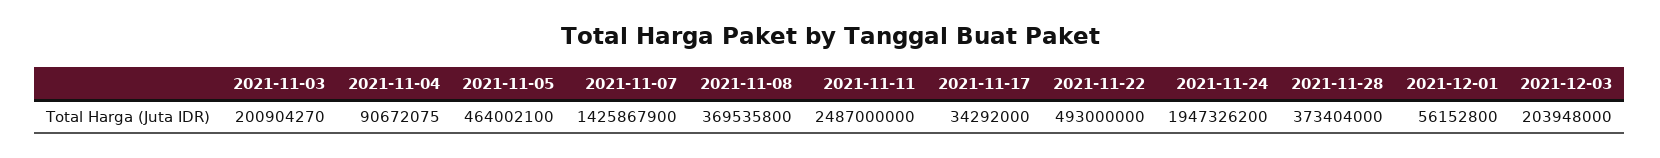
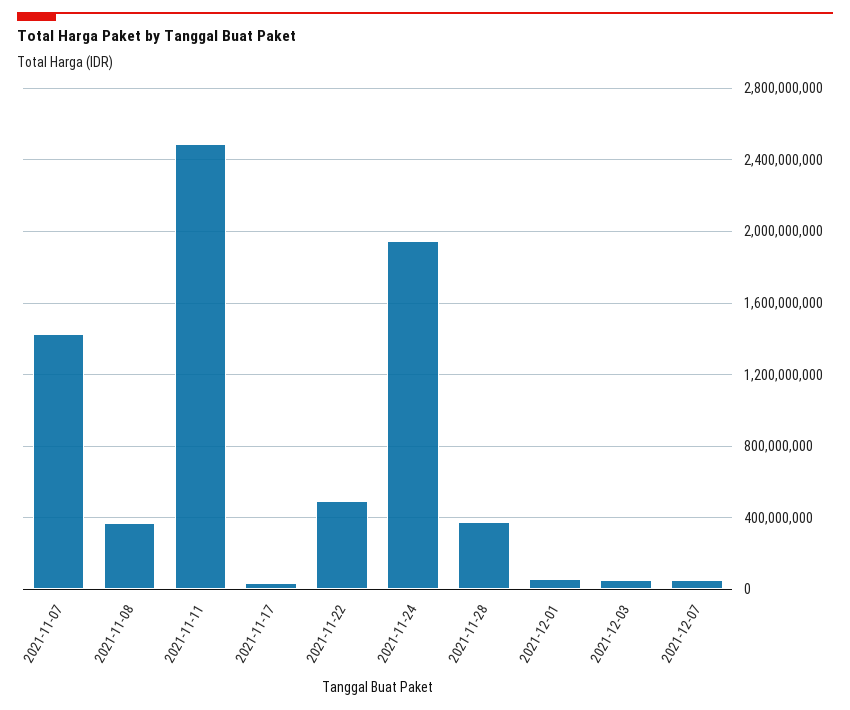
2021-11-03: 200904270 -> none
2021-11-04: 90672075 -> none
2021-11-05: 464002100 -> none
2021-12-03: 203948000 -> 50000000
2021-12-07: none -> 50000000

